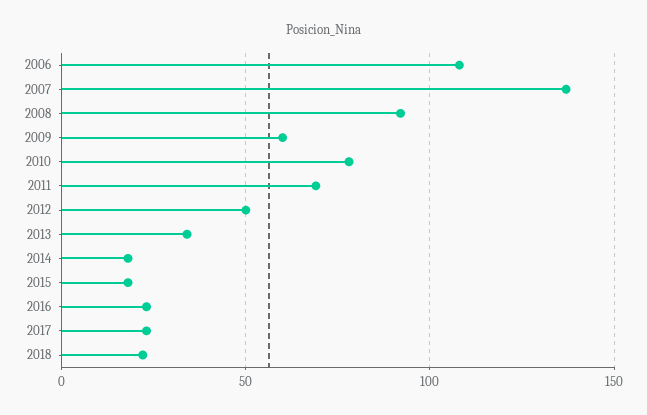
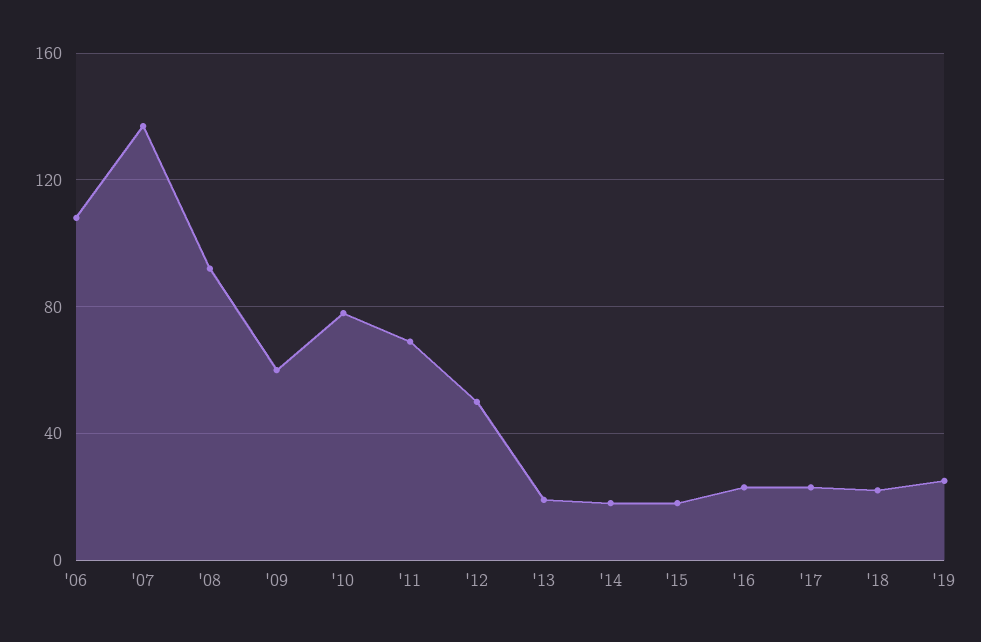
2013: 35 -> 20
'19: none -> 25

